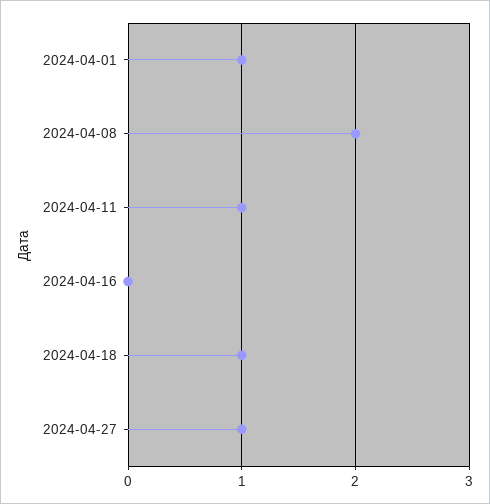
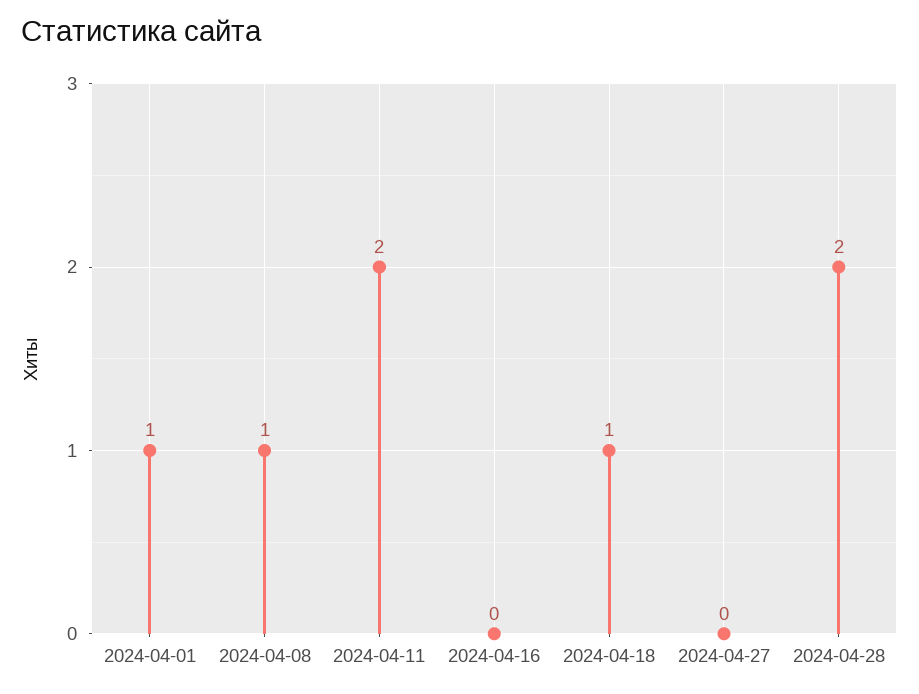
2024-04-08: 2 -> 1
2024-04-11: 1 -> 2
2024-04-27: 1 -> 0
2024-04-28: none -> 2

